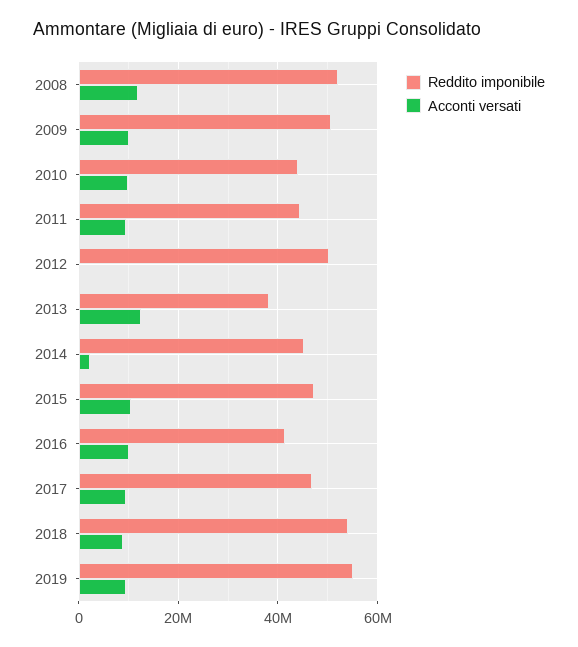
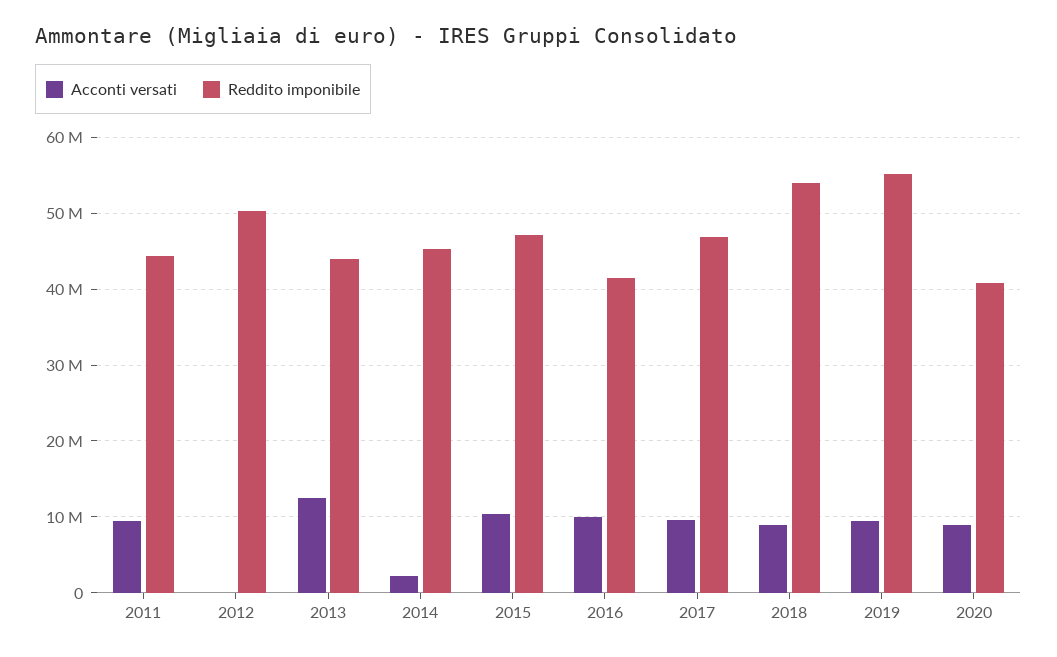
Reddito imponibile, 2008: 52000000 -> none
Acconti versati, 2008: 12000000 -> none
Reddito imponibile, 2009: 50000000 -> none
Acconti versati, 2009: 10000000 -> none
Reddito imponibile, 2010: 44000000 -> none
Acconti versati, 2010: 10000000 -> none
Reddito imponibile, 2013: 38000000 -> 44000000
Acconti versati, 2020: none -> 9000000
Reddito imponibile, 2020: none -> 41000000

